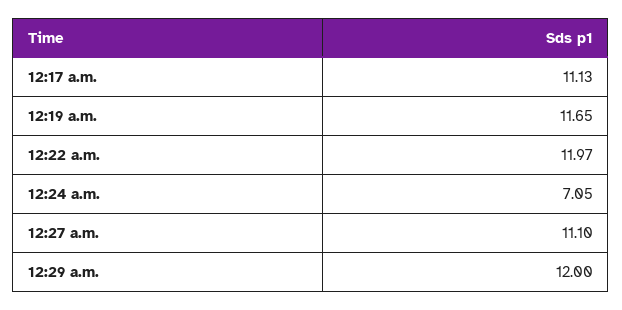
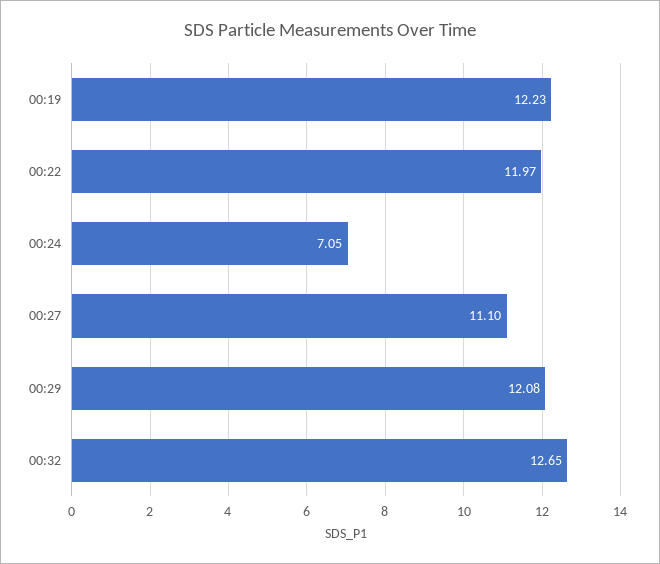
12:17 a.m.: 11.13 -> none
12:19 a.m.: 11.65 -> 12.23
12:29 a.m.: 12 -> 12.08
00:32: none -> 12.65

